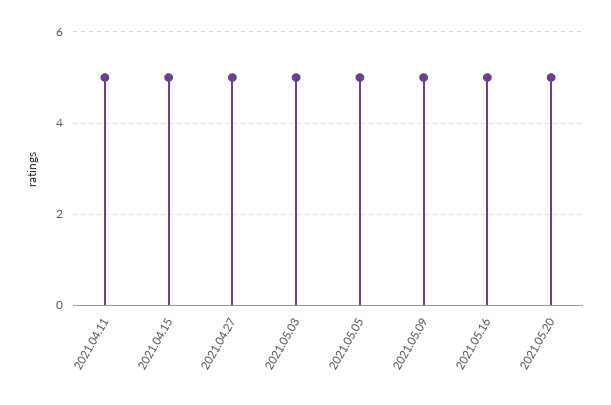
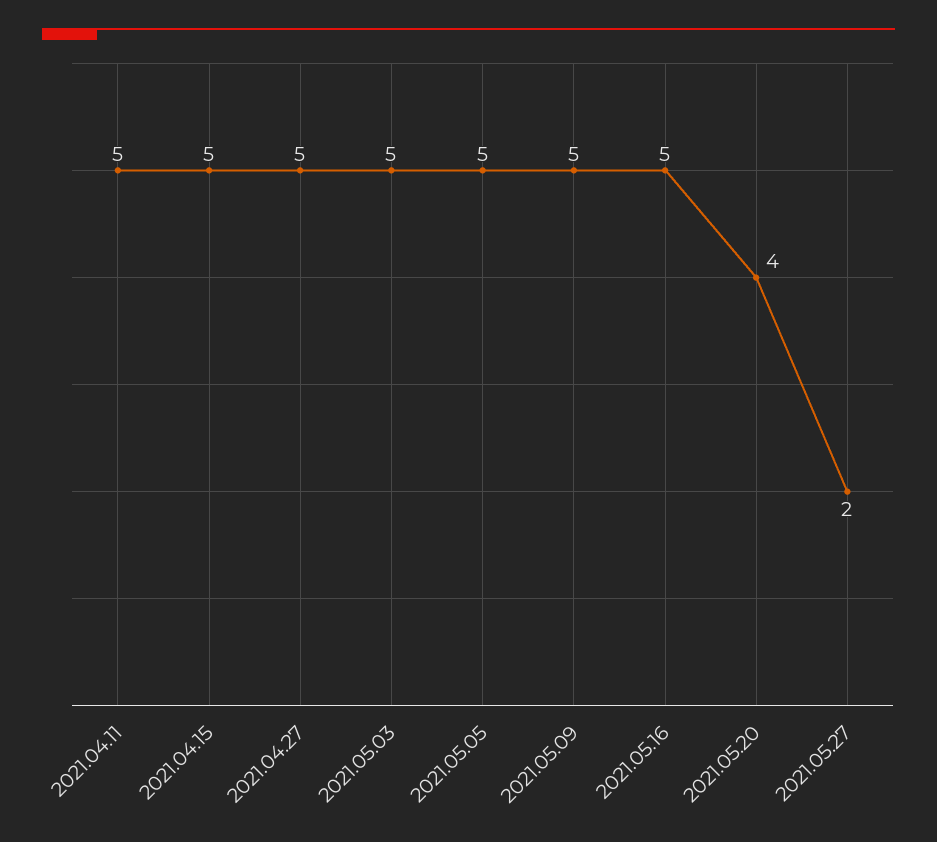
2021.05.20: 5 -> 4
2021.05.27: none -> 2

